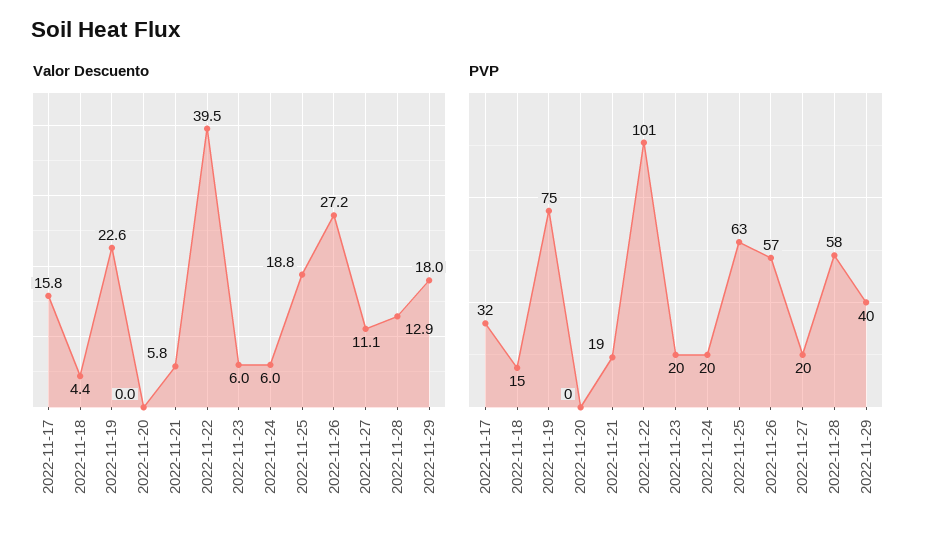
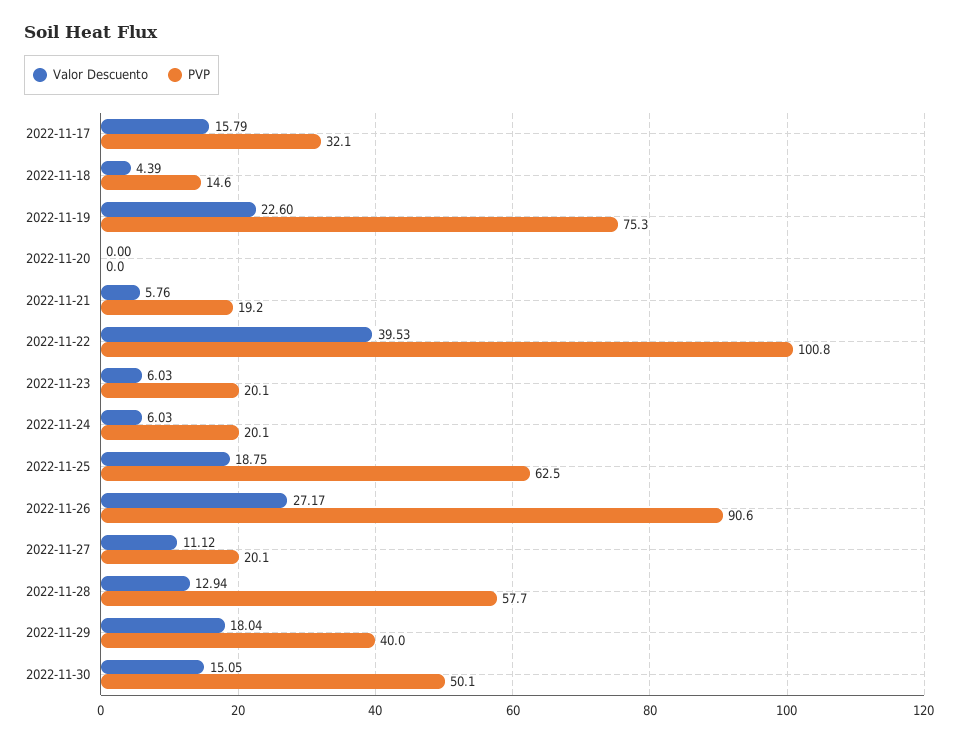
PVP, 2022-11-26: 57 -> 90.6
Valor Descuento, 2022-11-30: none -> 15.05
PVP, 2022-11-30: none -> 50.1

